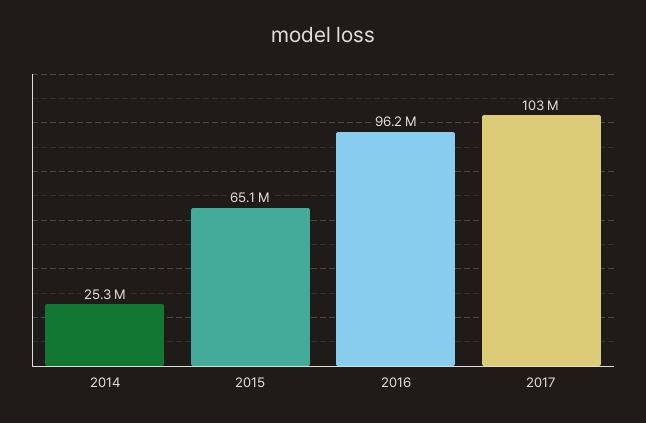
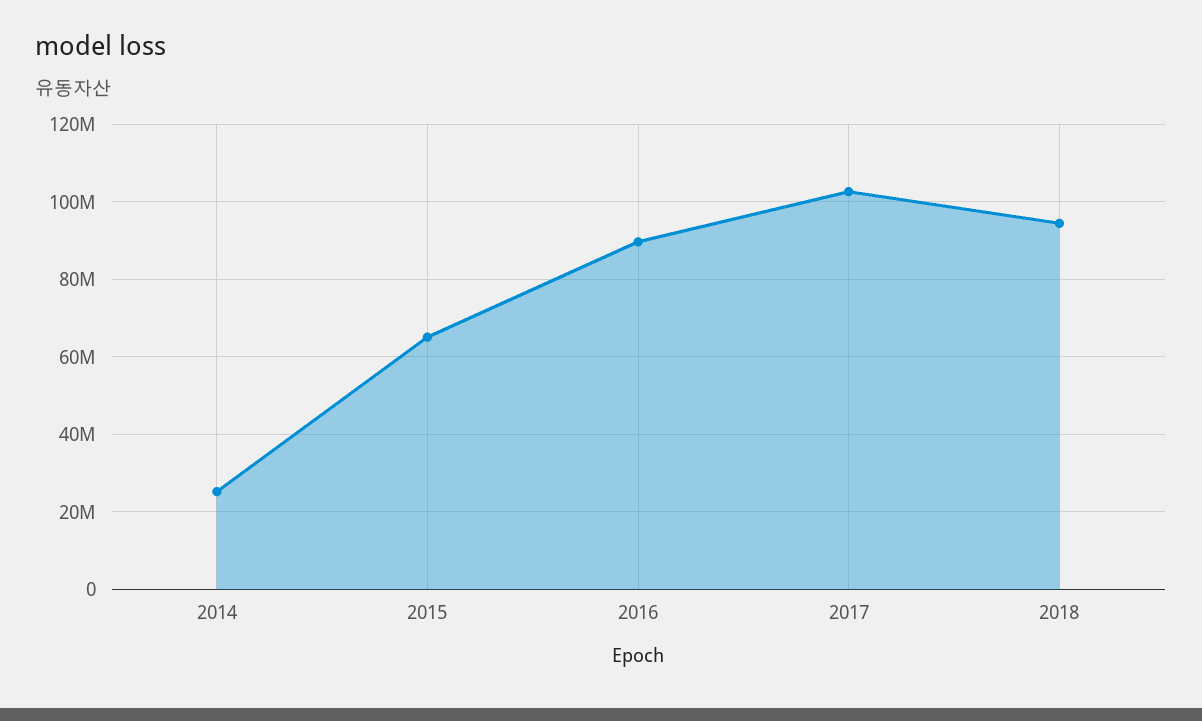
2016: 96200000 -> 90000000
2018: none -> 94000000

